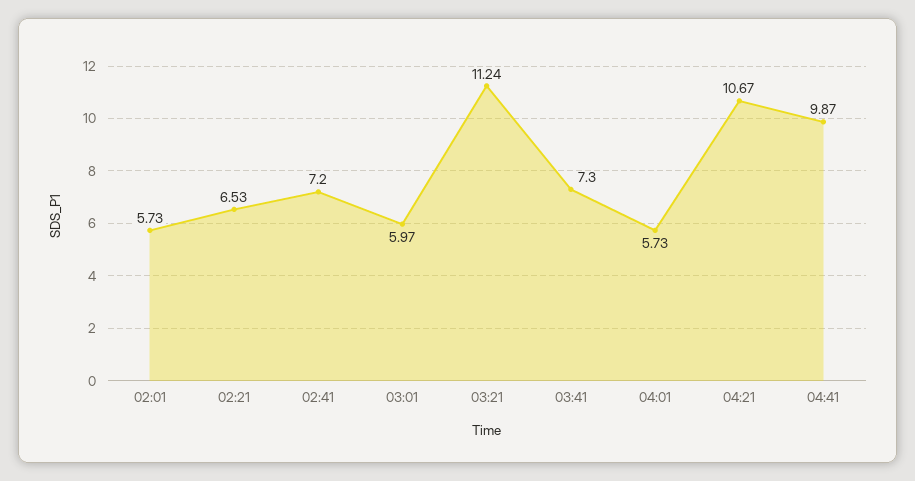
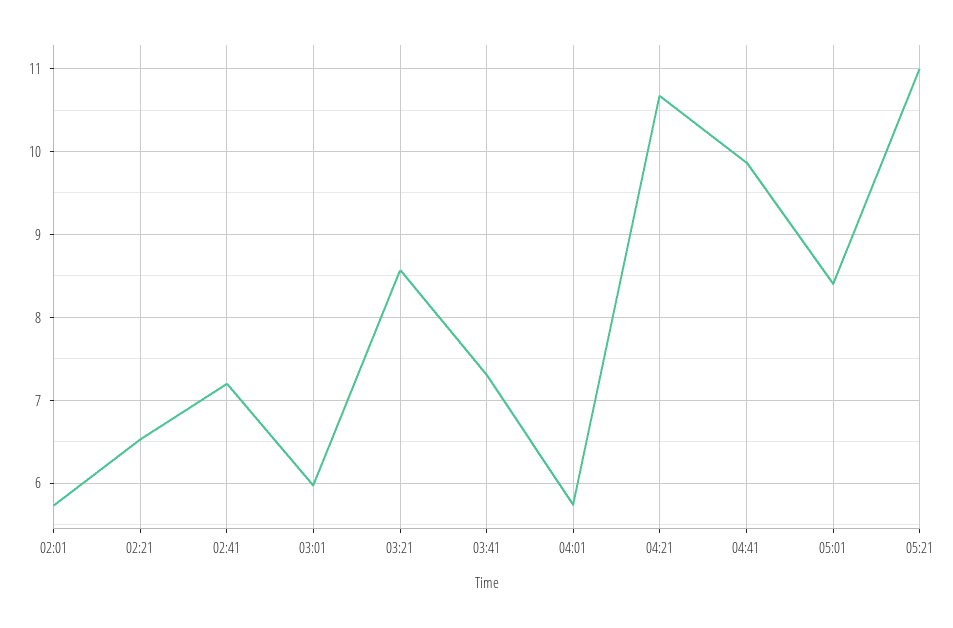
03:21: 11.24 -> 8.6
05:01: none -> 8.4
05:21: none -> 11

